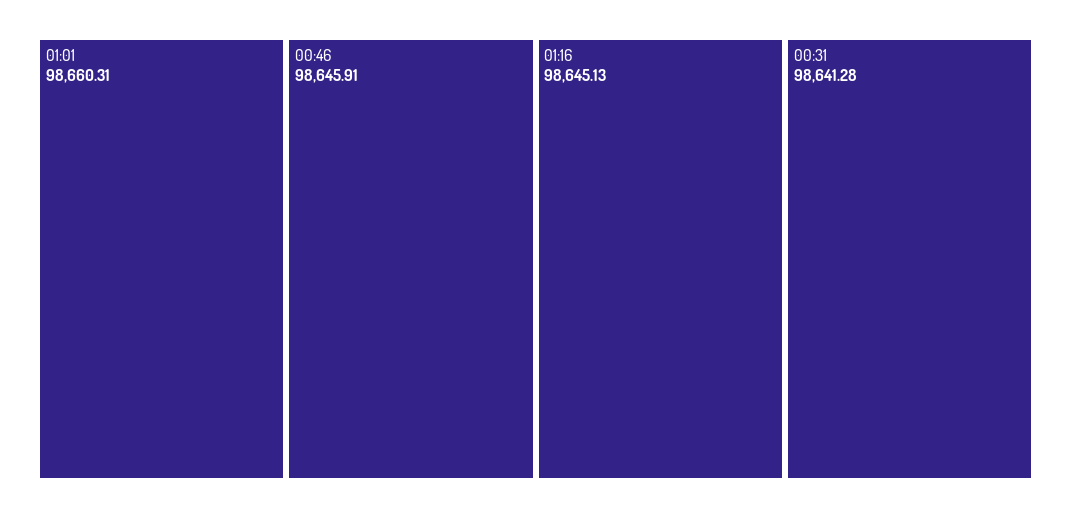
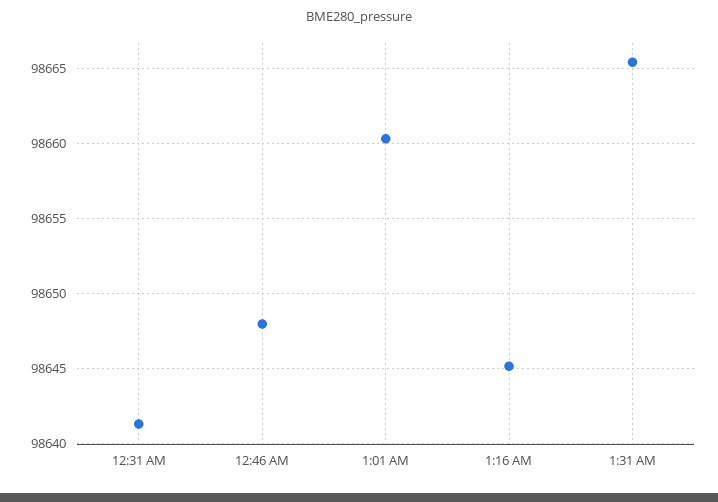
00:46: 98645.91 -> 98648
1:31 AM: none -> 98665.5

